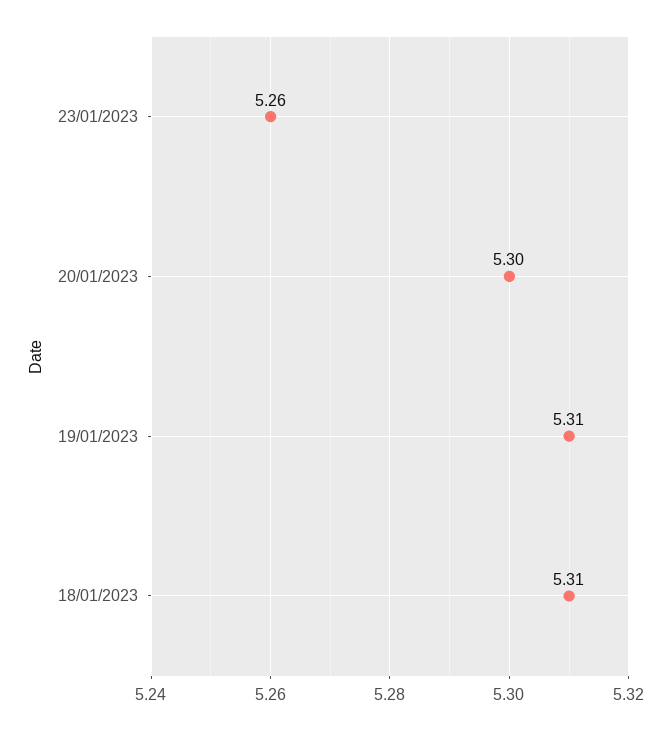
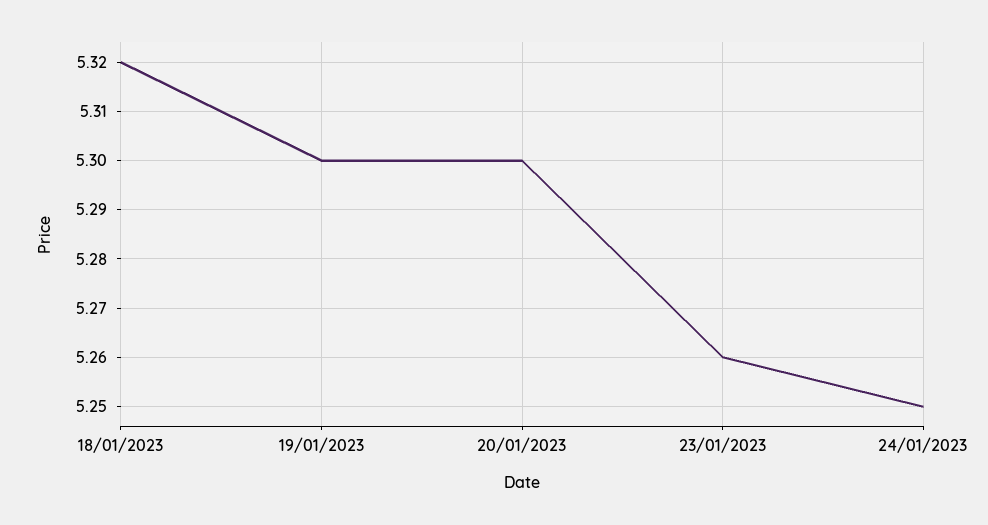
19/01/2023: 5.31 -> 5.3
18/01/2023: 5.31 -> 5.32
24/01/2023: none -> 5.25

